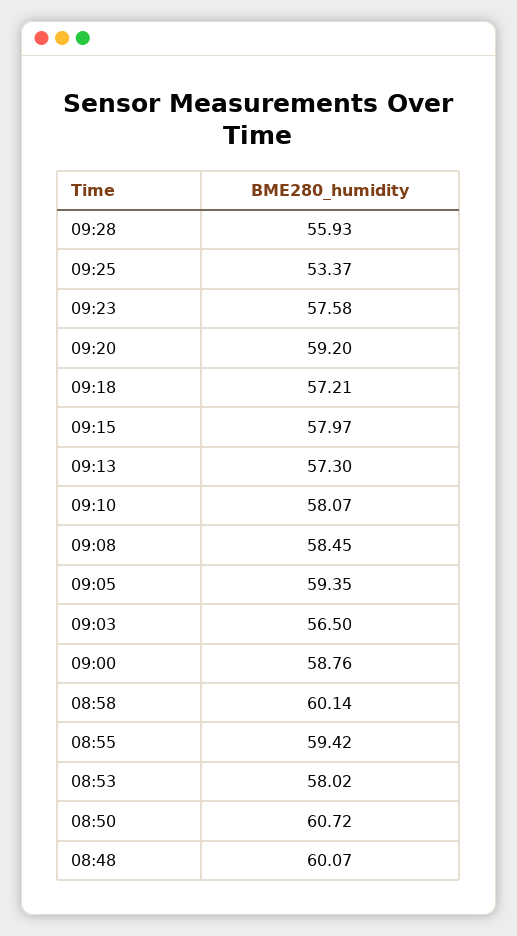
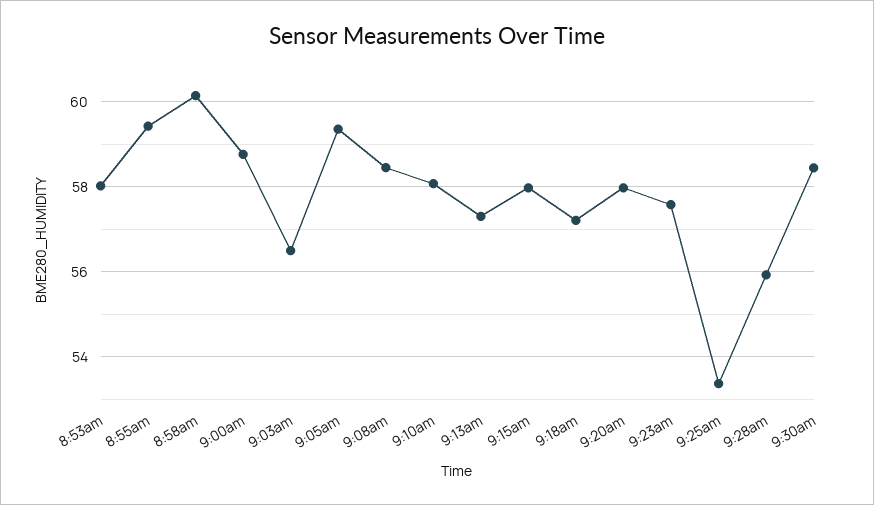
09:20: 59.2 -> 58
08:50: 60.72 -> none
08:48: 60.07 -> none
9:30am: none -> 58.4

